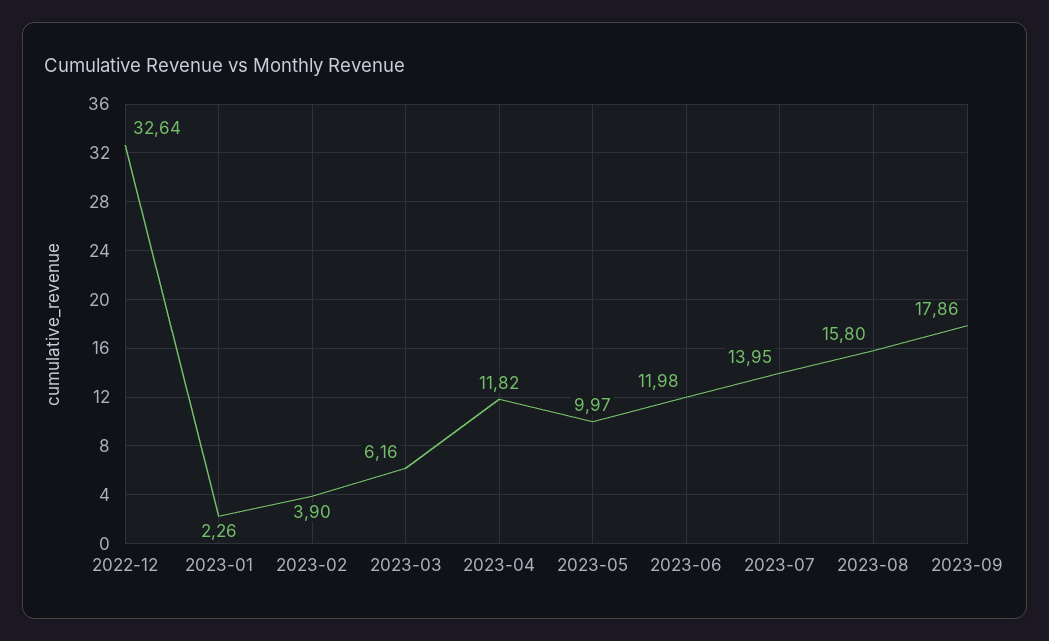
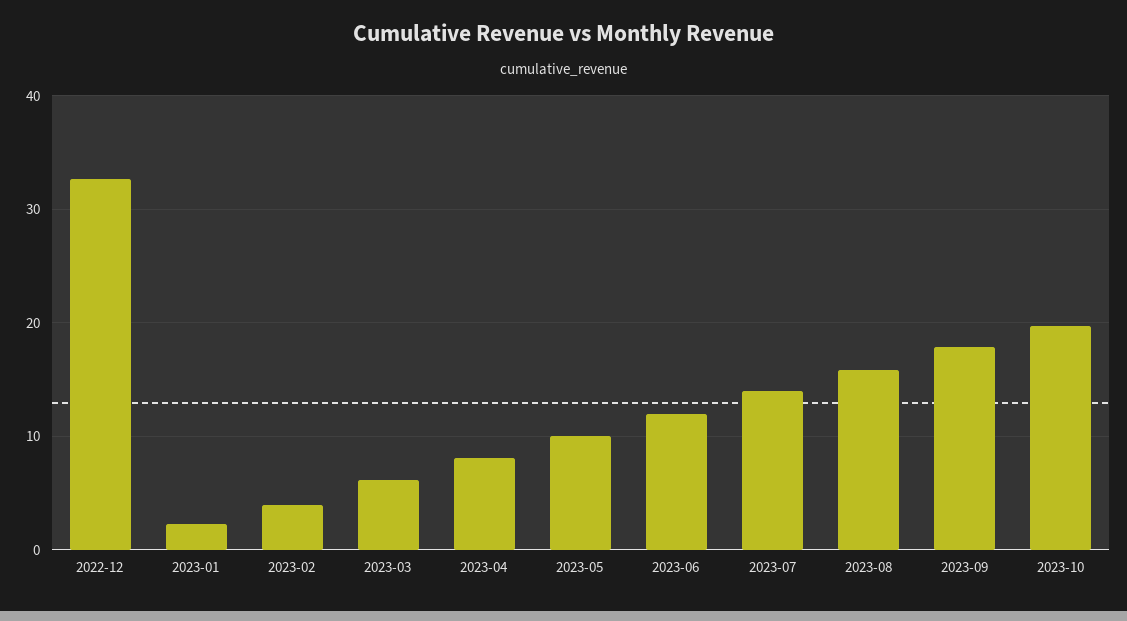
2023-04: 11.82 -> 8
2023-10: none -> 20

